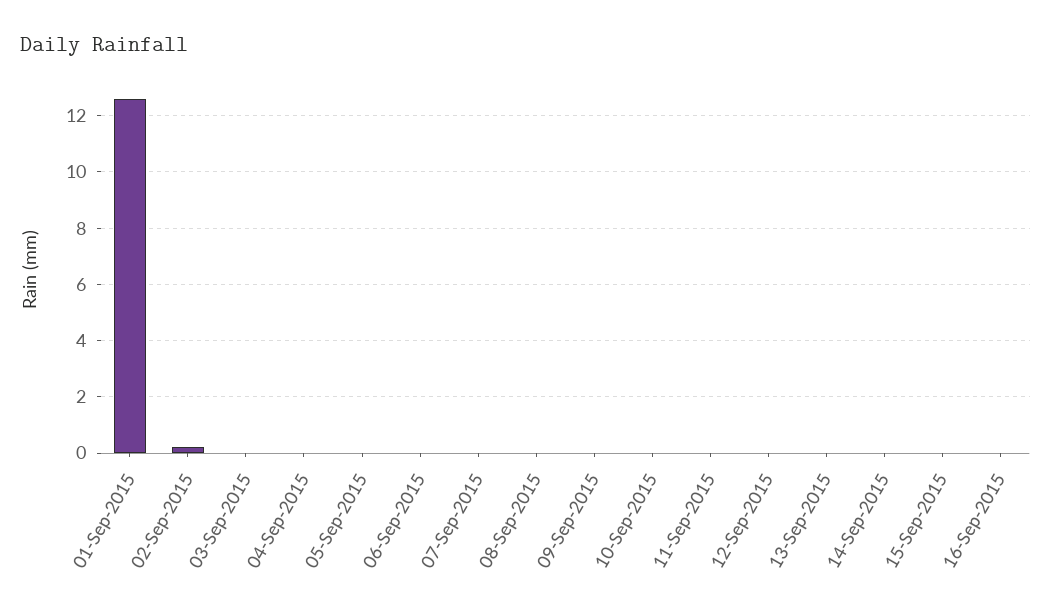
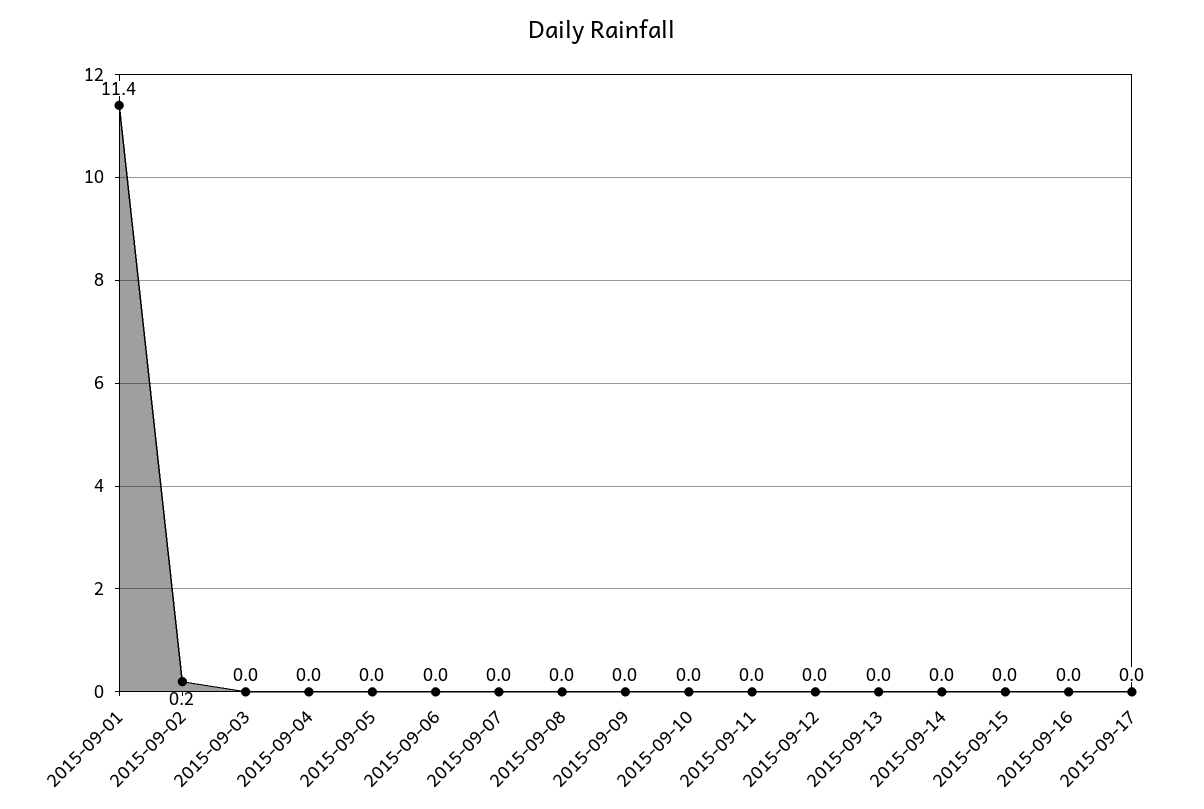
01-Sep-2015: 12.5 -> 11.4
2015-09-17: none -> 0

